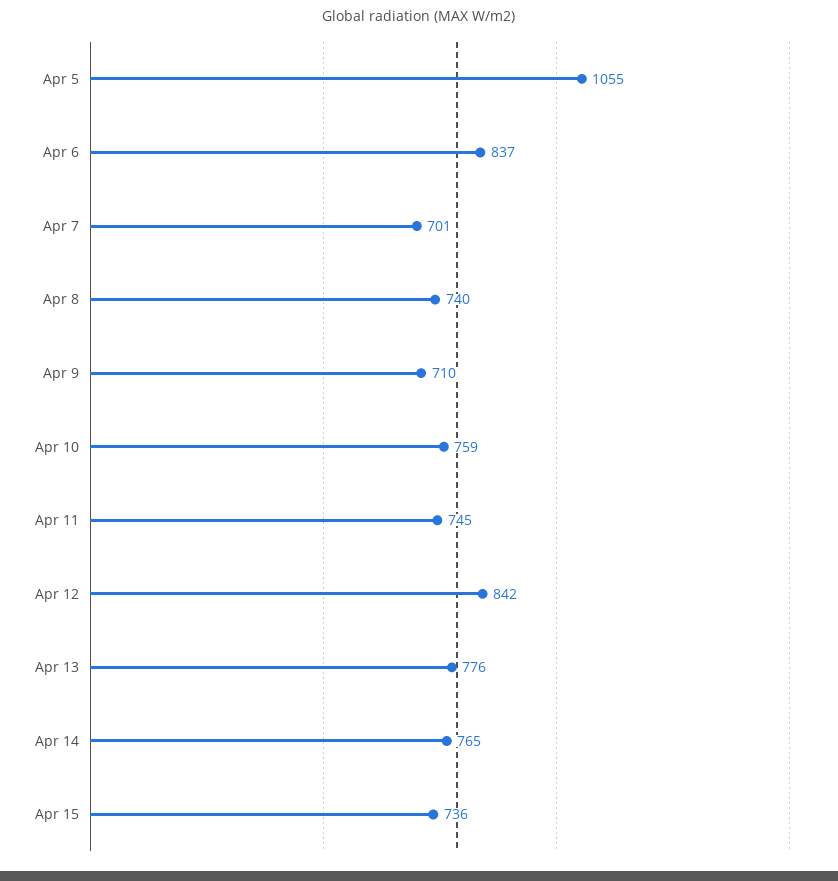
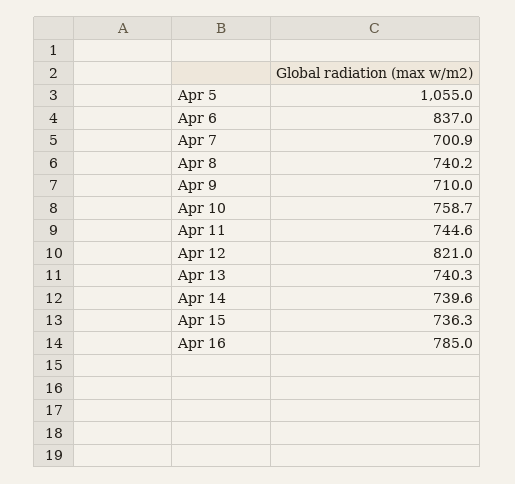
Apr 12: 842 -> 821
Apr 13: 776 -> 740.3
Apr 14: 765 -> 739.6
Apr 16: none -> 785

